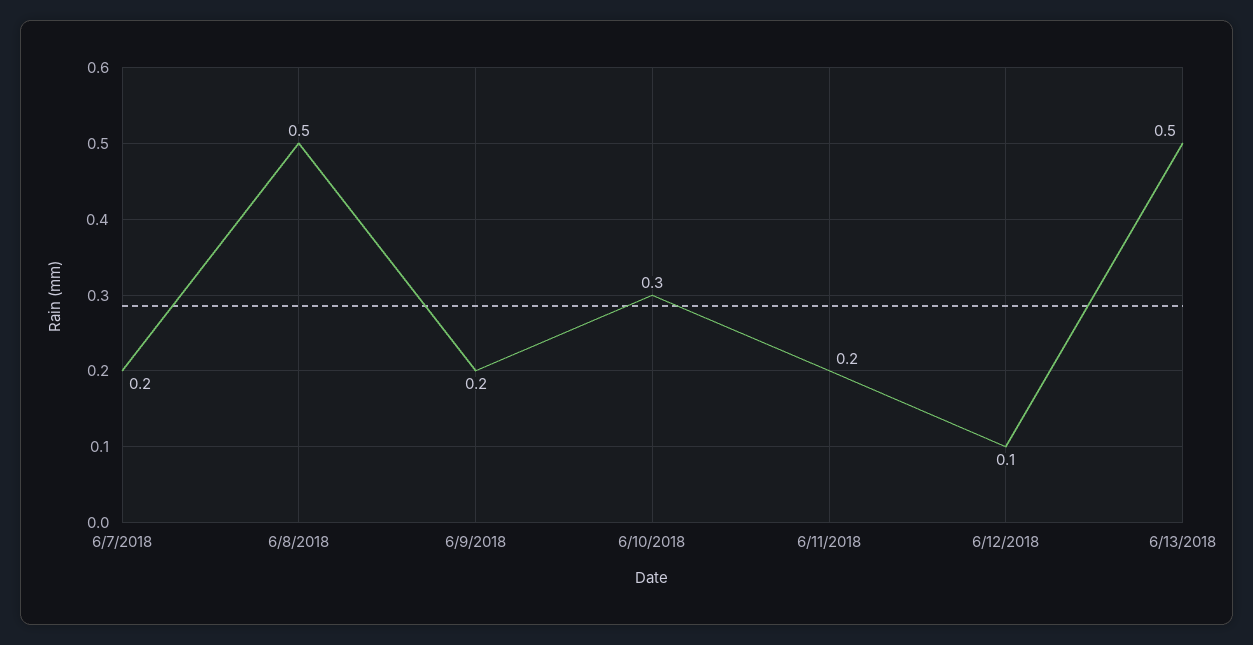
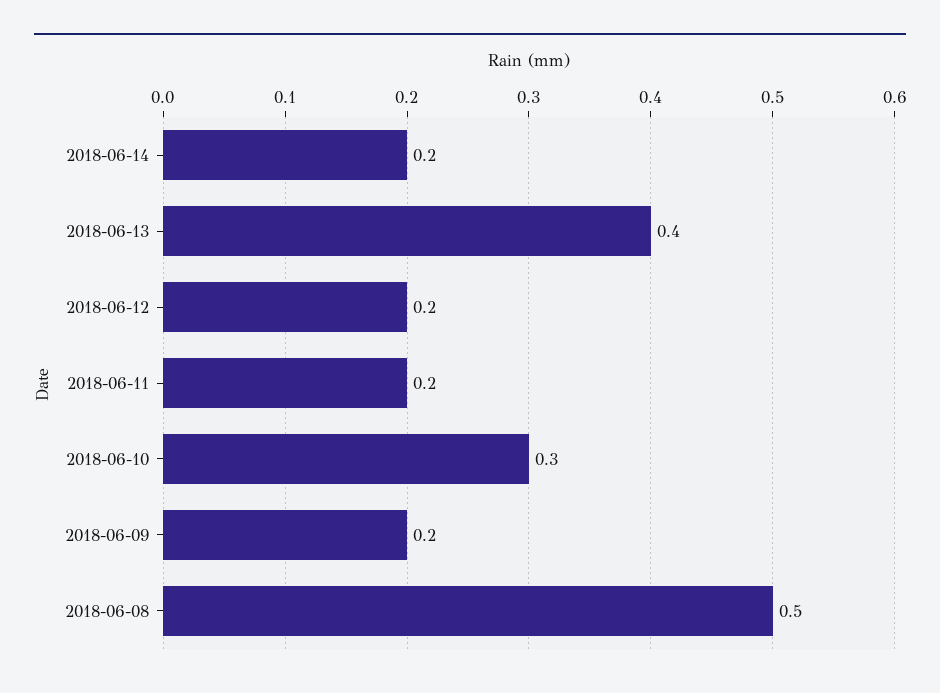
6/7/2018: 0.2 -> none
6/12/2018: 0.1 -> 0.2
6/13/2018: 0.5 -> 0.4
2018-06-14: none -> 0.2

